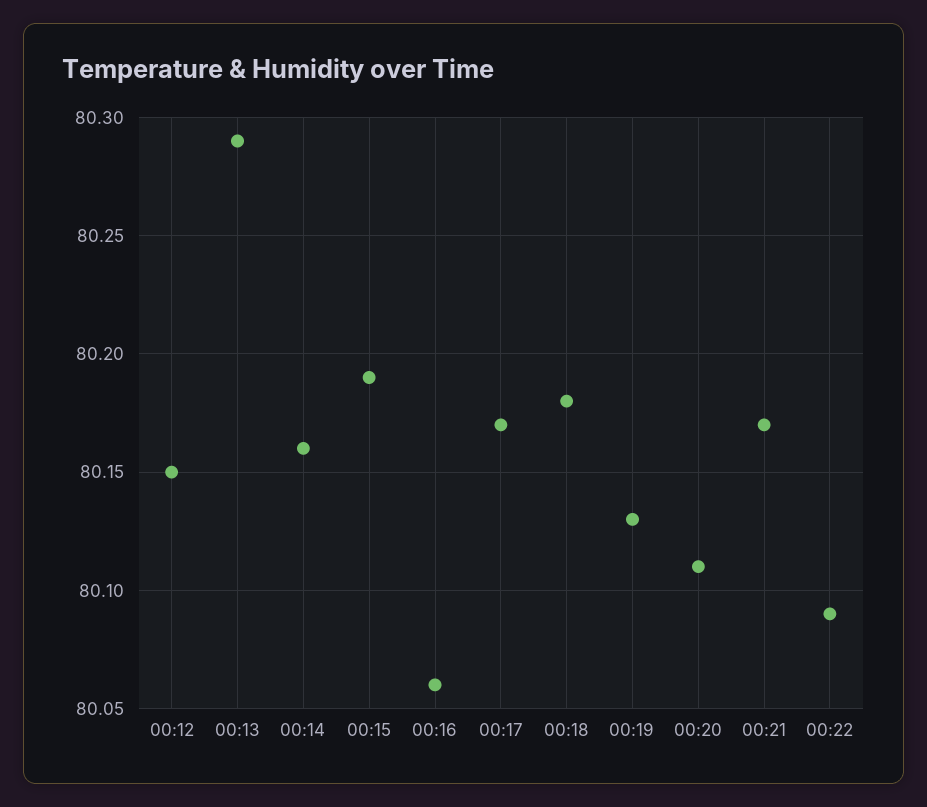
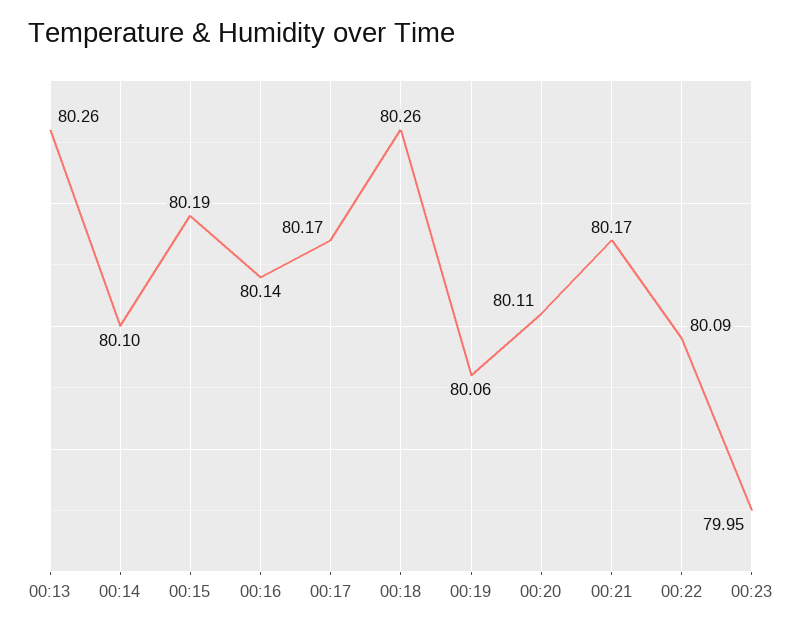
00:12: 80.15 -> none
00:13: 80.29 -> 80.26
00:14: 80.16 -> 80.1
00:16: 80.06 -> 80.14
00:18: 80.18 -> 80.26
00:19: 80.13 -> 80.06
00:23: none -> 79.95

